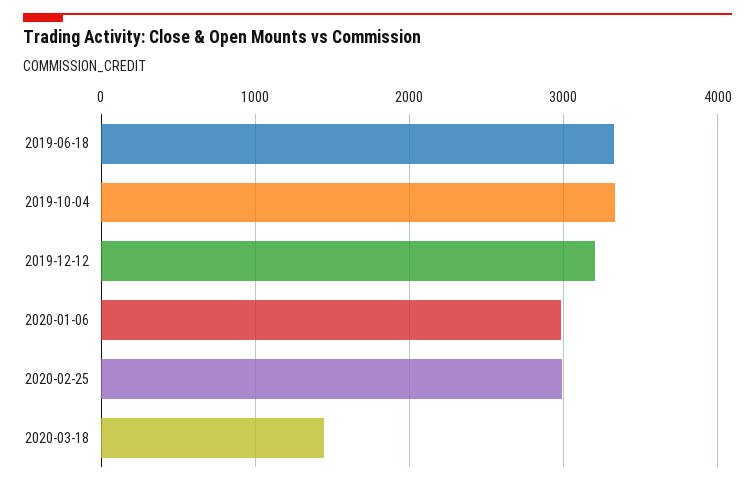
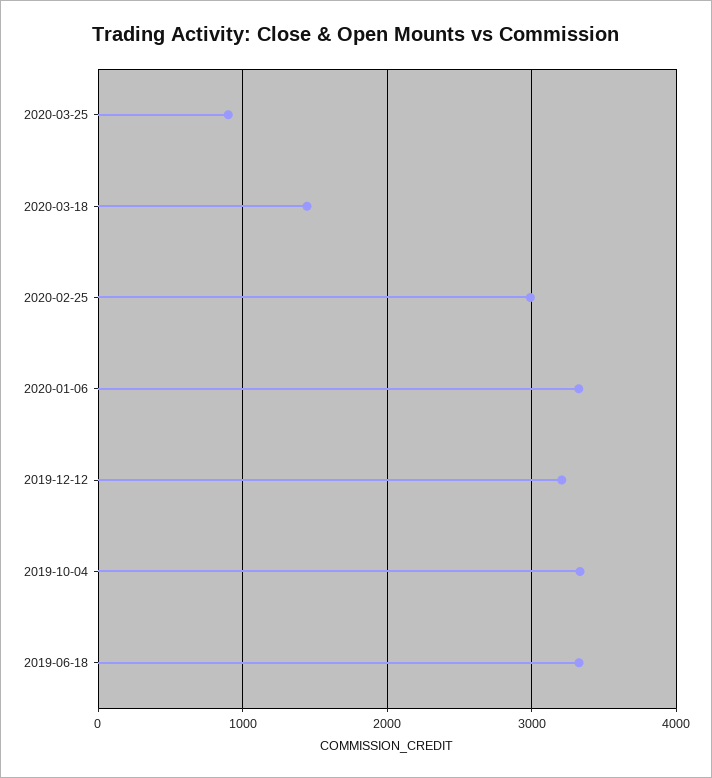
2020-01-06: 3000 -> 3300
2020-03-25: none -> 900

